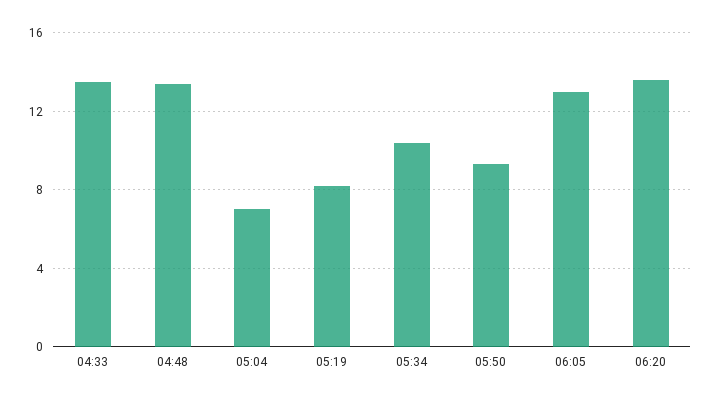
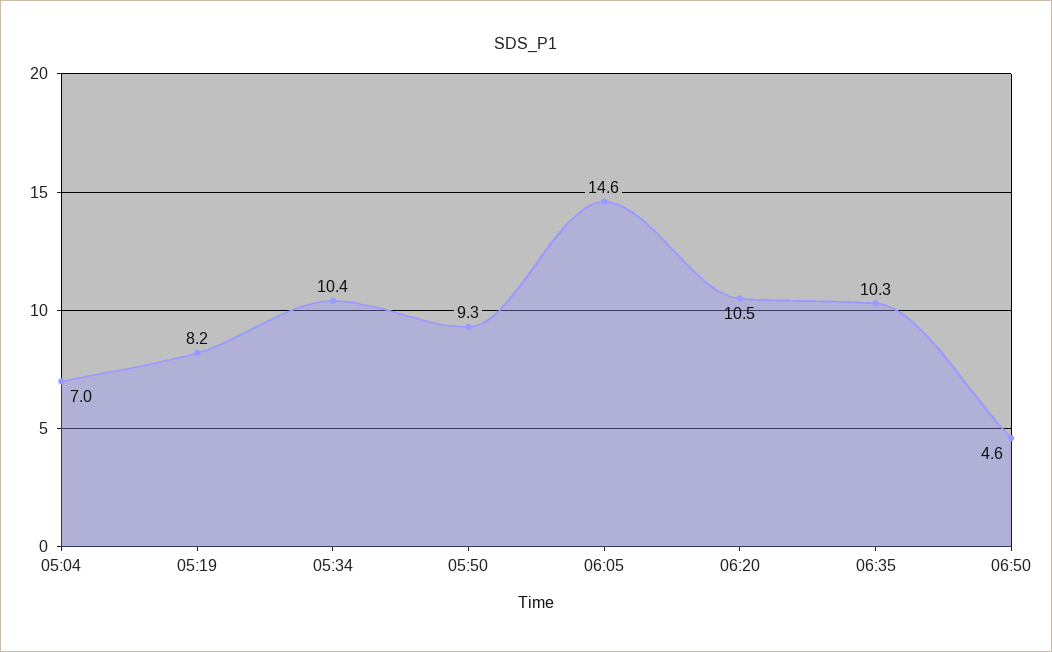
04:33: 13.5 -> none
04:48: 13.5 -> none
06:05: 13 -> 14.6
06:20: 13.5 -> 10.5
06:35: none -> 10.3
06:50: none -> 4.6

